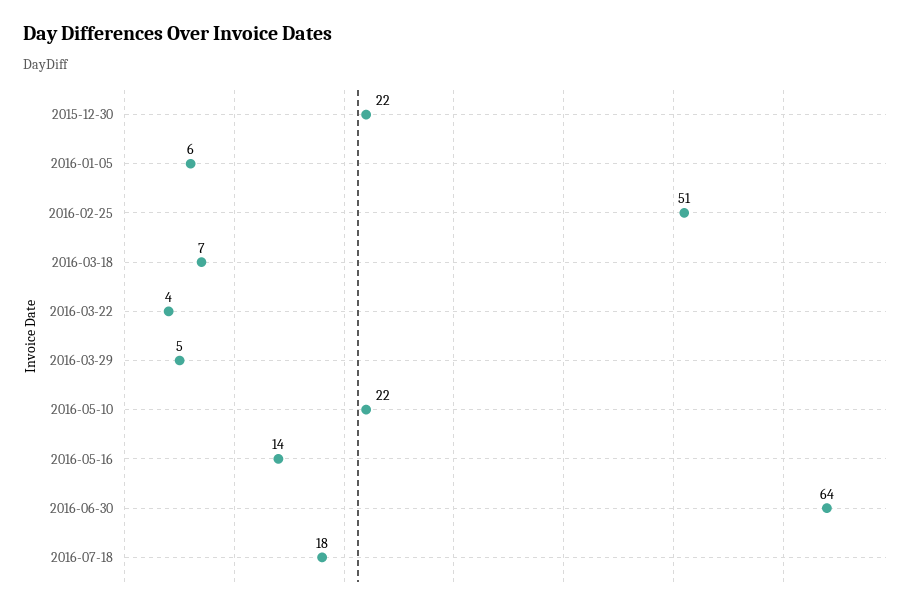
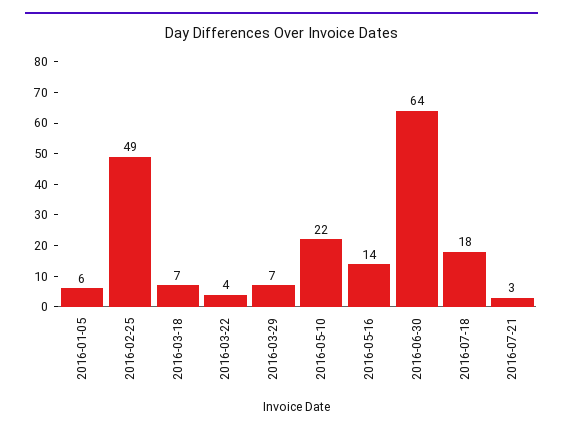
2015-12-30: 22 -> none
2016-02-25: 51 -> 49
2016-03-29: 5 -> 7
2016-07-21: none -> 3

